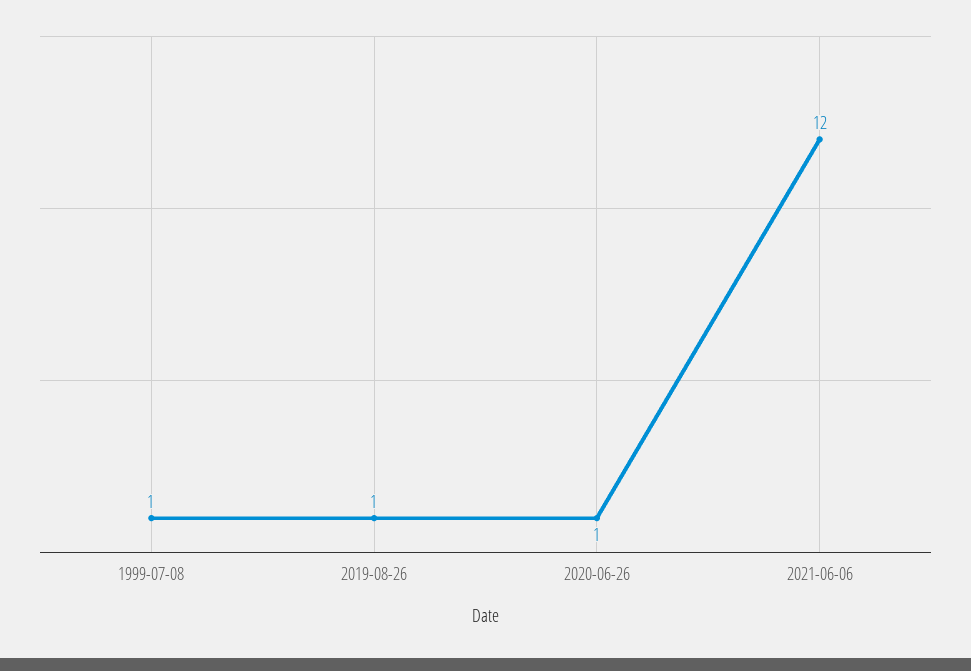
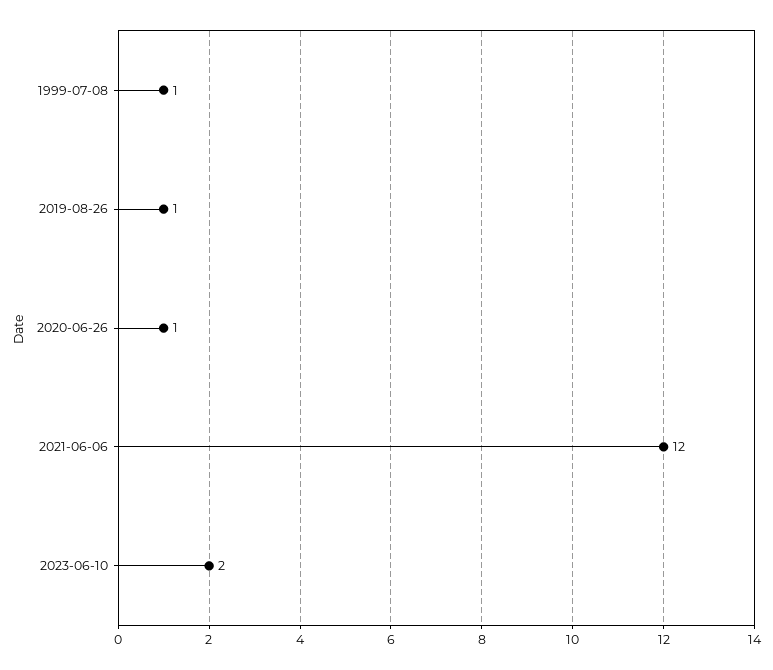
2023-06-10: none -> 2

